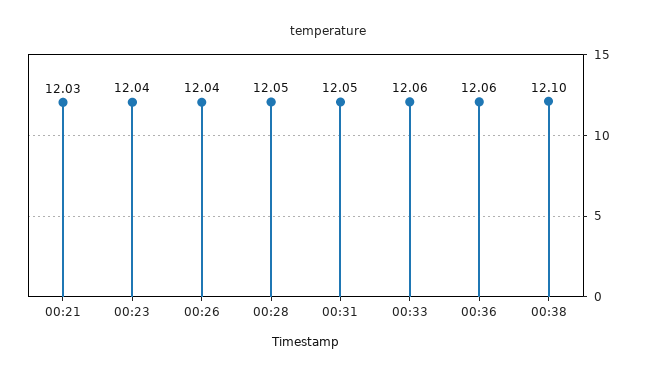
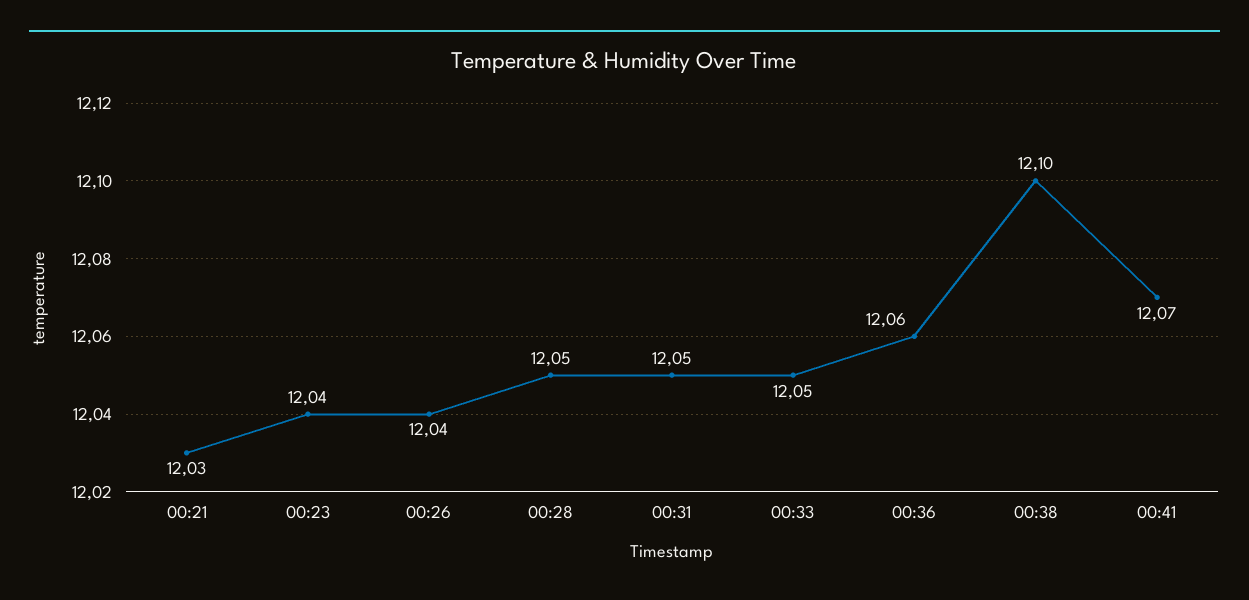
00:33: 12.06 -> 12.05
00:41: none -> 12.07

